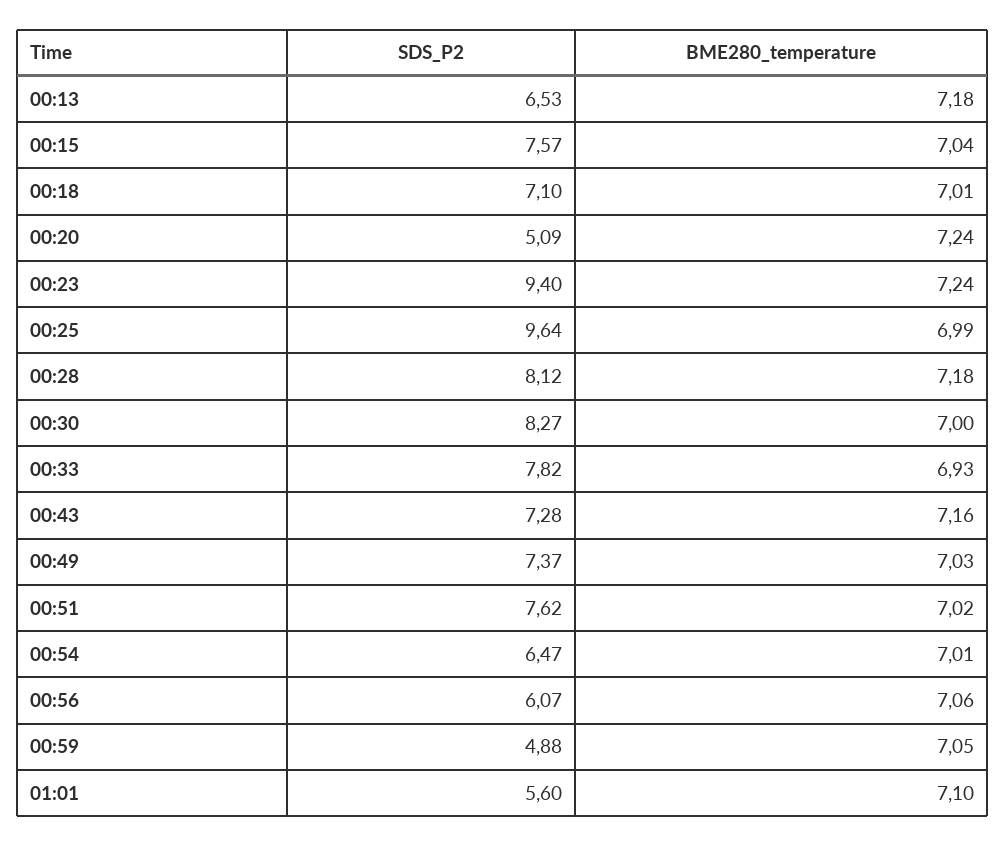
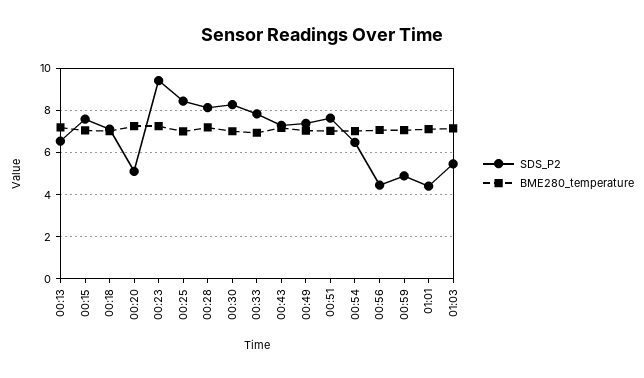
SDS_P2, 00:25: 9.64 -> 8.5
SDS_P2, 00:56: 6.07 -> 4.5
SDS_P2, 01:01: 5.6 -> 4.5
SDS_P2, 01:03: none -> 5.5
BME280_temperature, 01:03: none -> 7

